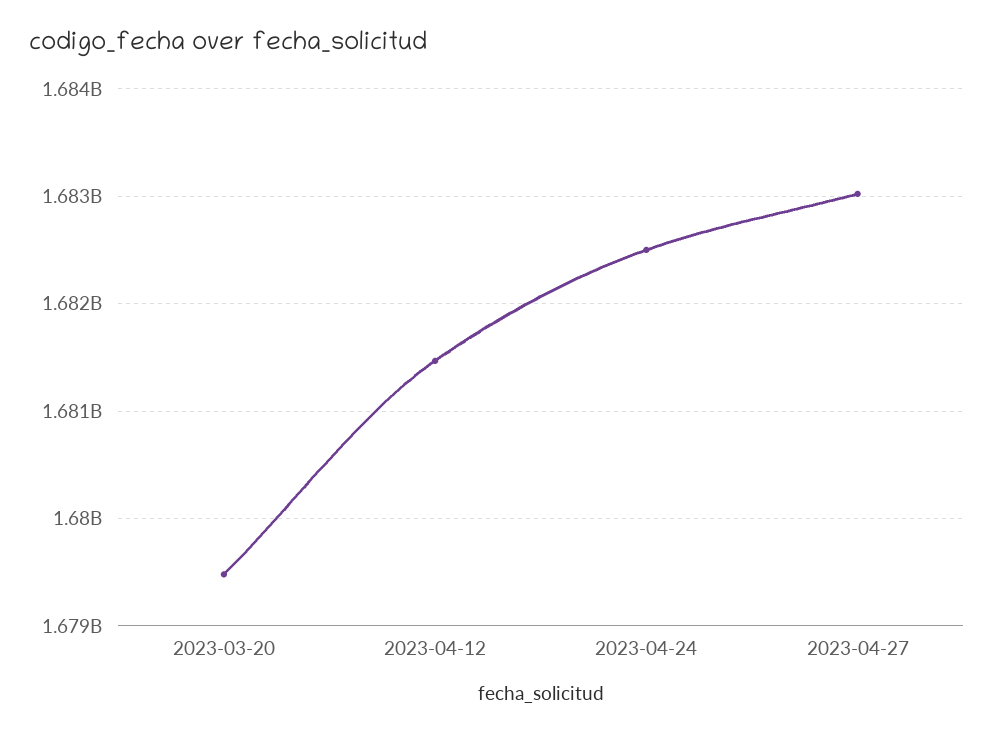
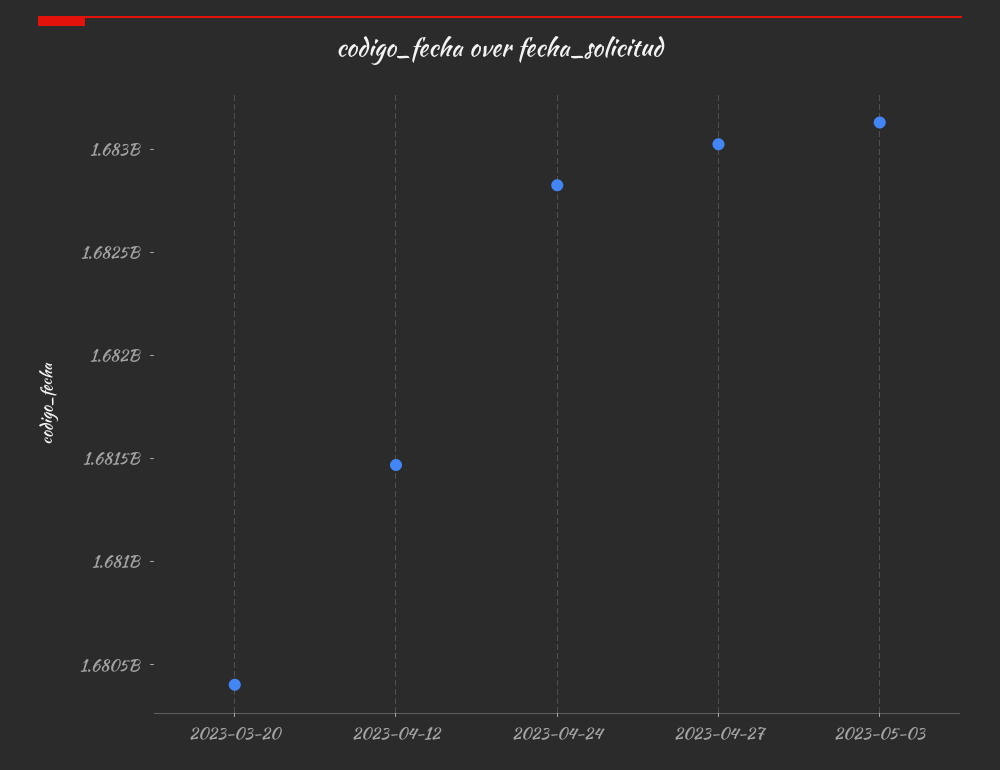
2023-03-20: 1679500000 -> 1680400000
2023-04-24: 1682500000 -> 1682800000
2023-05-03: none -> 1683100000

